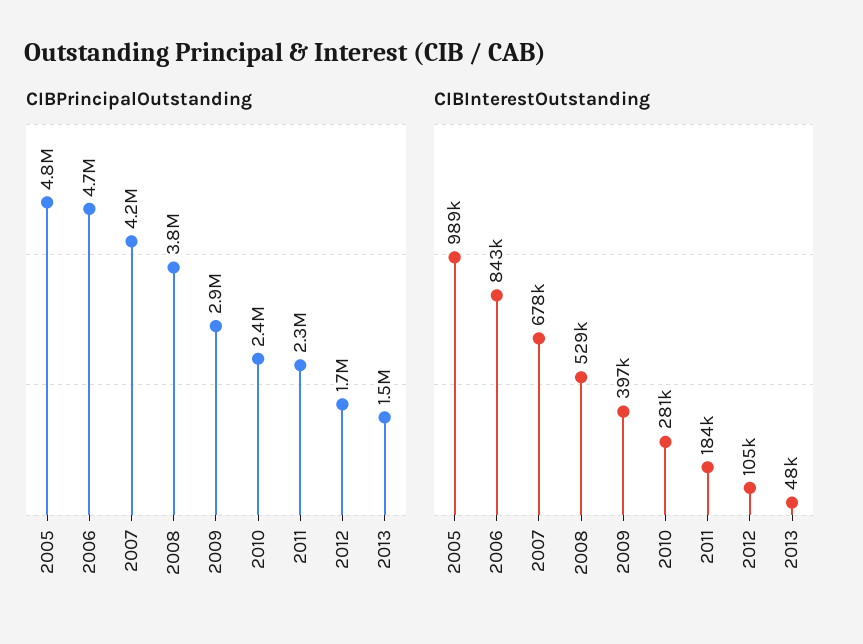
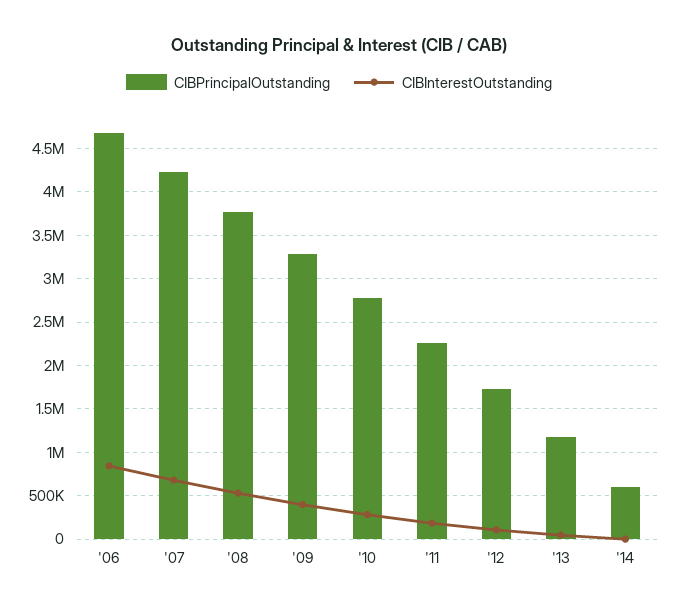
CIBPrincipalOutstanding, 2005: 4800000 -> none
CIBPrincipalOutstanding, 2009: 2900000 -> 3300000
CIBPrincipalOutstanding, 2010: 2400000 -> 2800000
CIBPrincipalOutstanding, 2013: 1500000 -> 1200000
CIBInterestOutstanding, 2005: 989000 -> none
CIBPrincipalOutstanding, '14: none -> 600000
CIBInterestOutstanding, '14: none -> 0

